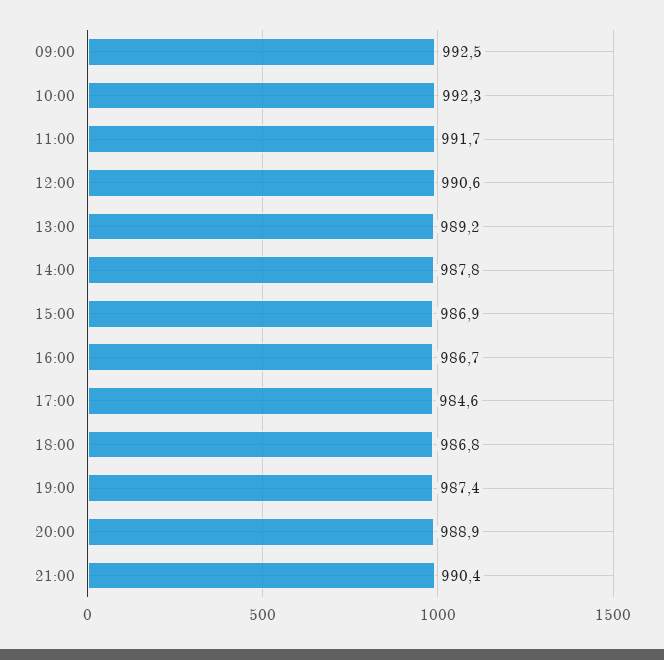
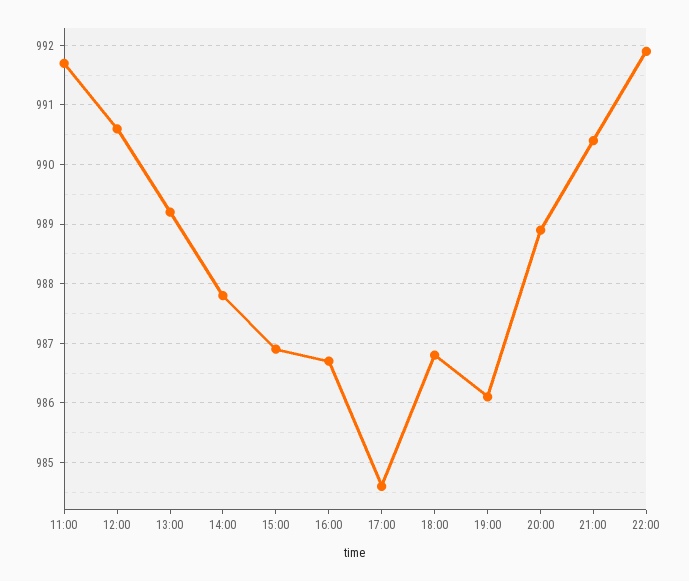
09:00: 992.5 -> none
10:00: 992.3 -> none
19:00: 987.4 -> 986
22:00: none -> 992

